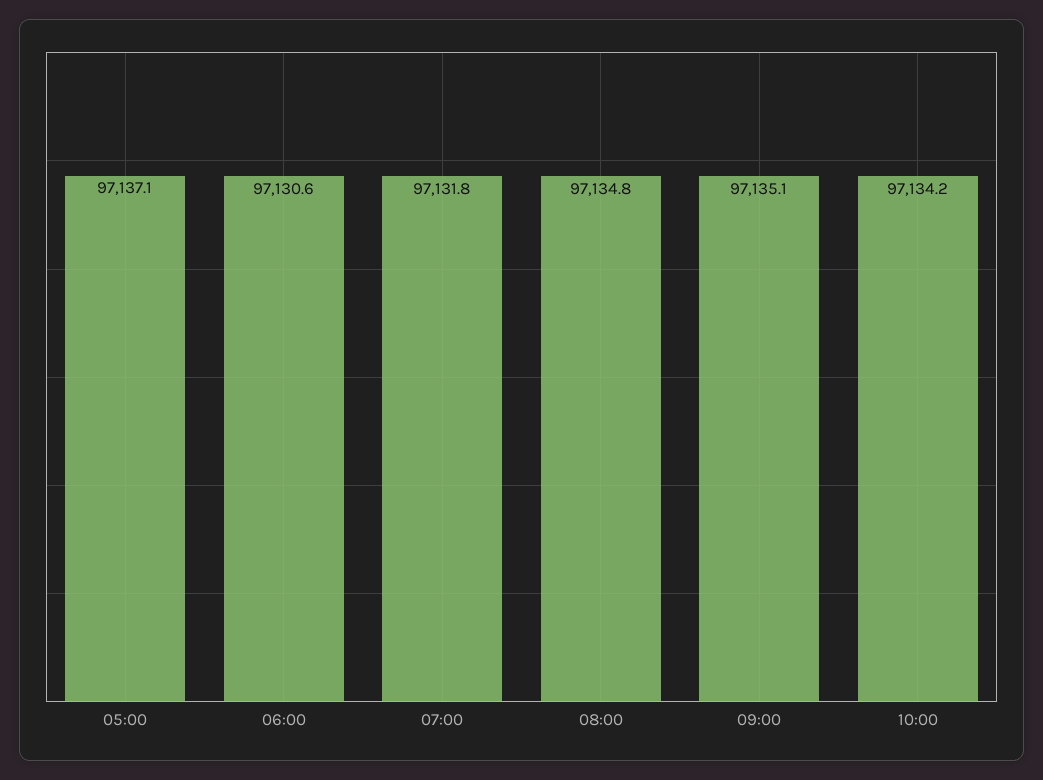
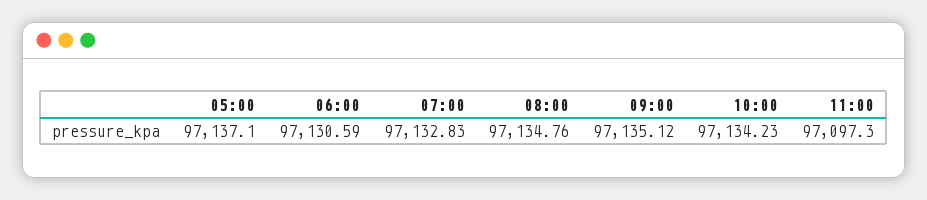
07:00: 97131.8 -> 97132.83
11:00: none -> 97097.3

